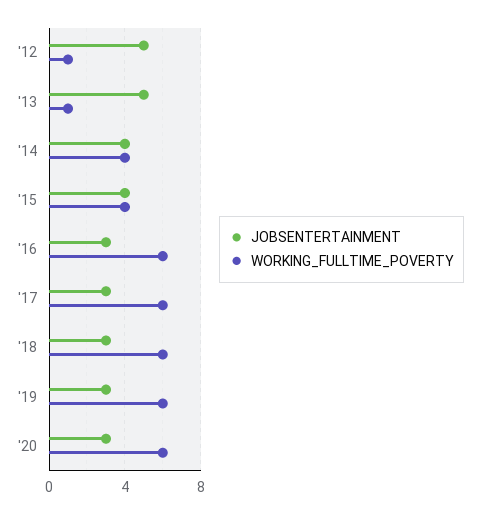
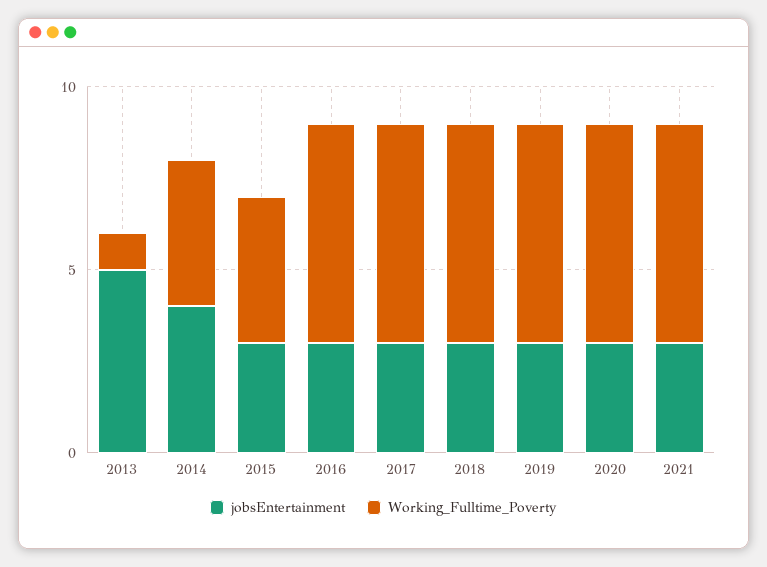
JOBSENTERTAINMENT, '12: 5 -> none
WORKING_FULLTIME_POVERTY, '12: 1 -> none
JOBSENTERTAINMENT, '15: 4 -> 3
JOBSENTERTAINMENT, 2021: none -> 3
WORKING_FULLTIME_POVERTY, 2021: none -> 6

